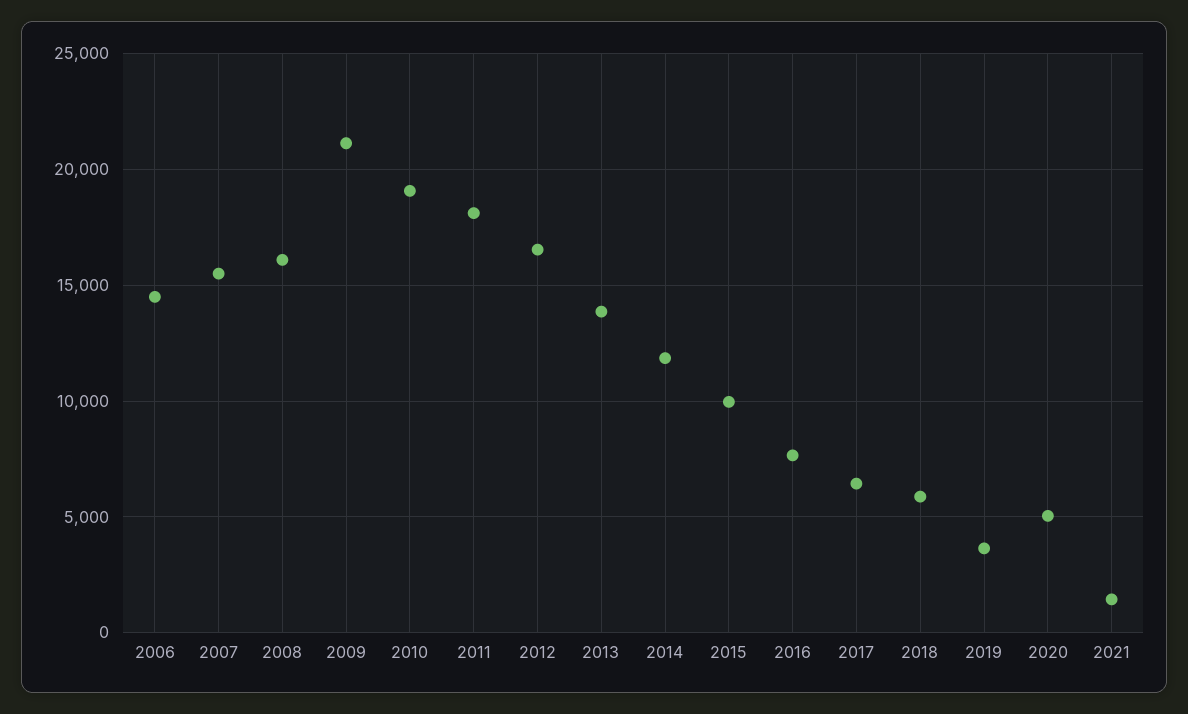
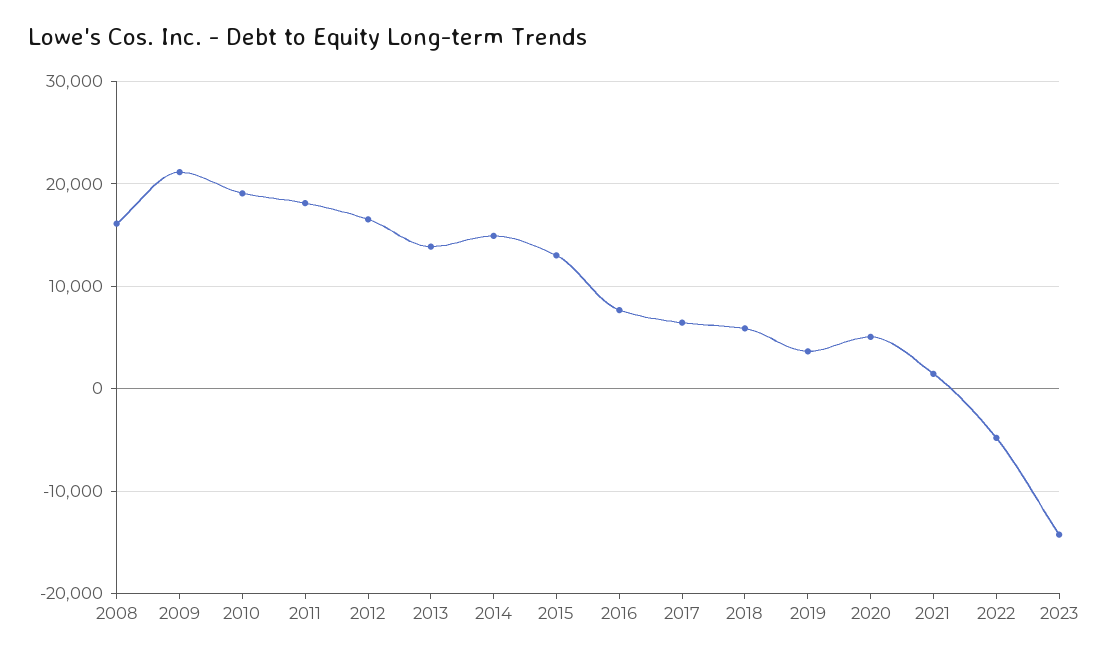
2006: 14500 -> none
2007: 15500 -> none
2014: 12000 -> 15000
2015: 10000 -> 13000
2022: none -> -5000
2023: none -> -14000

